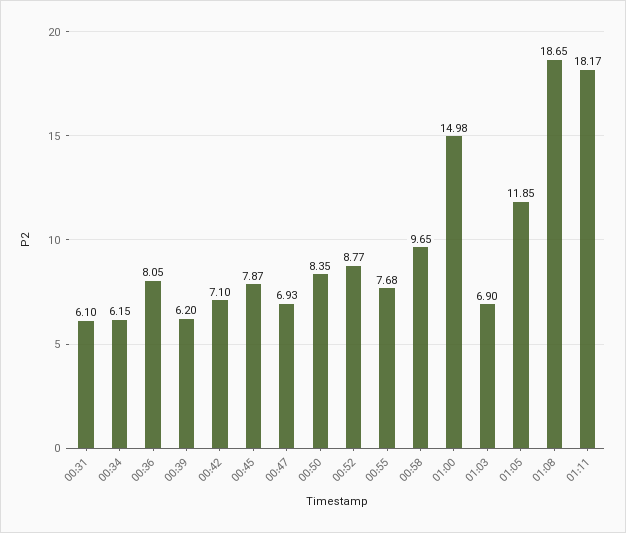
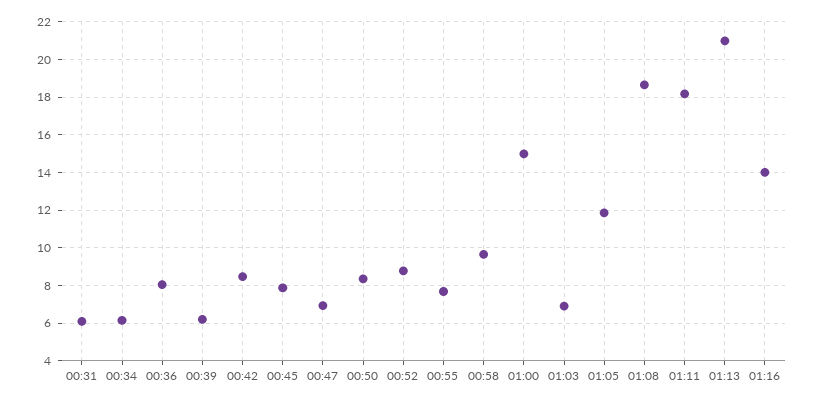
00:42: 7.1 -> 8.5
01:13: none -> 21
01:16: none -> 14

